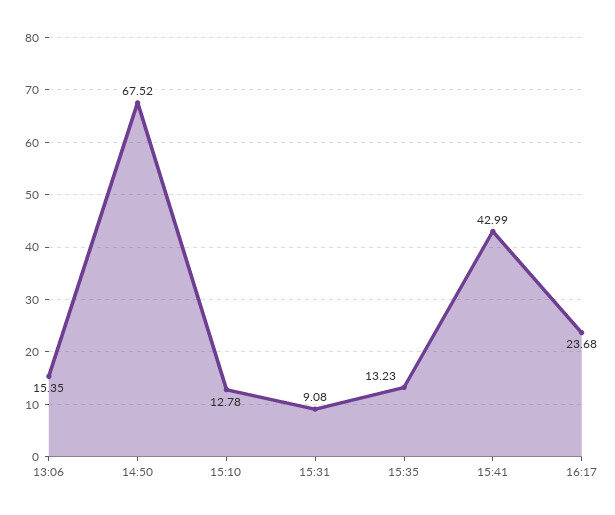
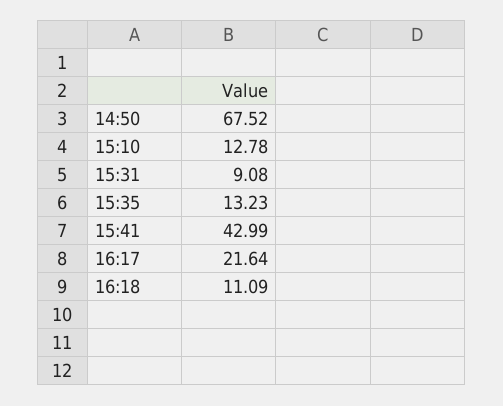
13:06: 15.35 -> none
16:17: 23.68 -> 21.64
16:18: none -> 11.09

